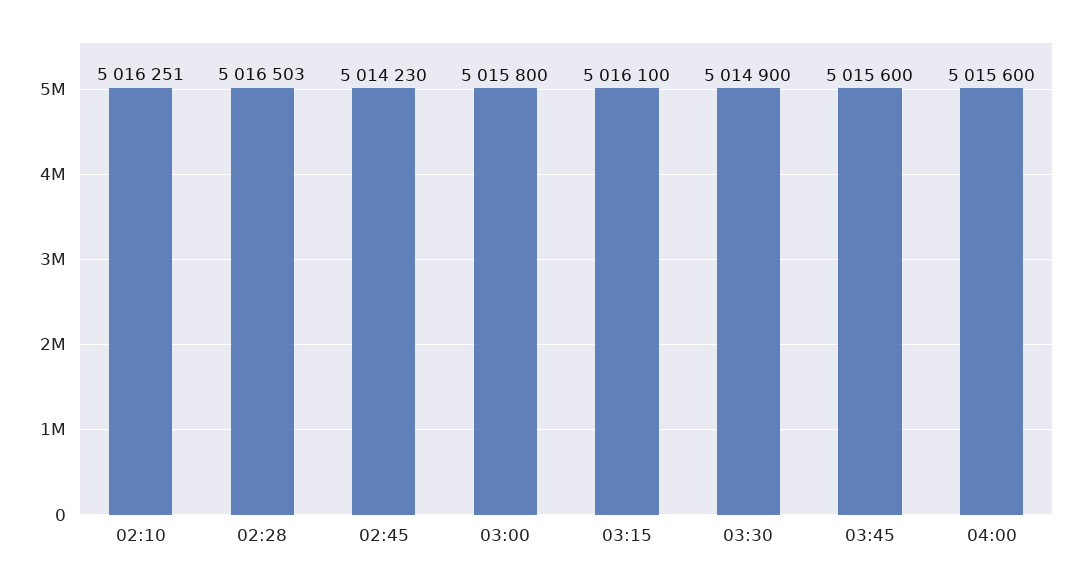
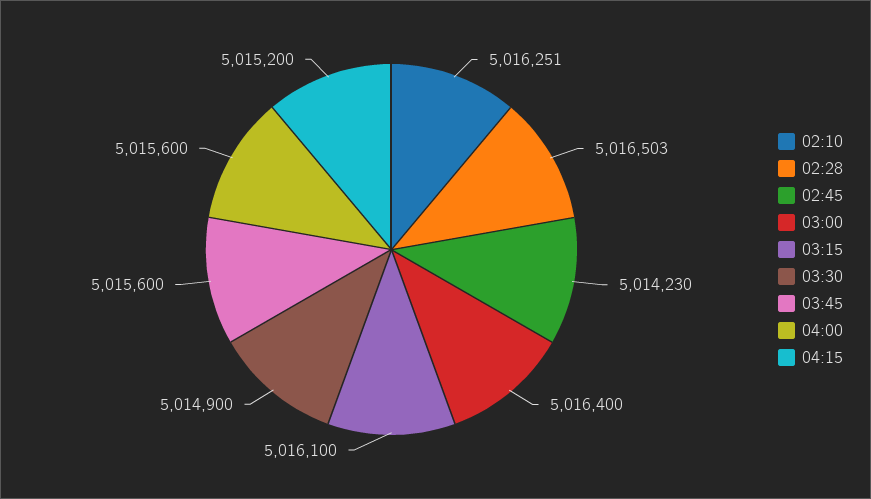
03:00: 5015800 -> 5016400
04:15: none -> 5015200

